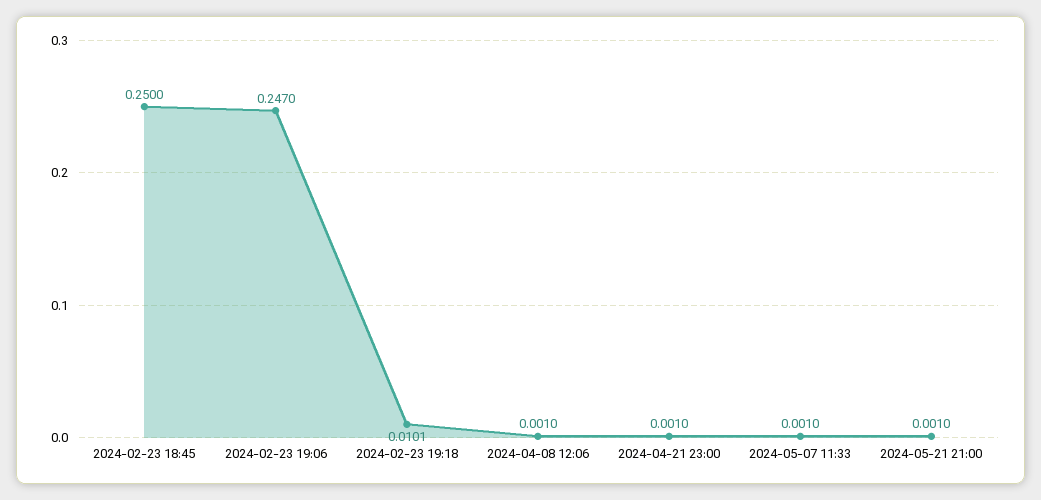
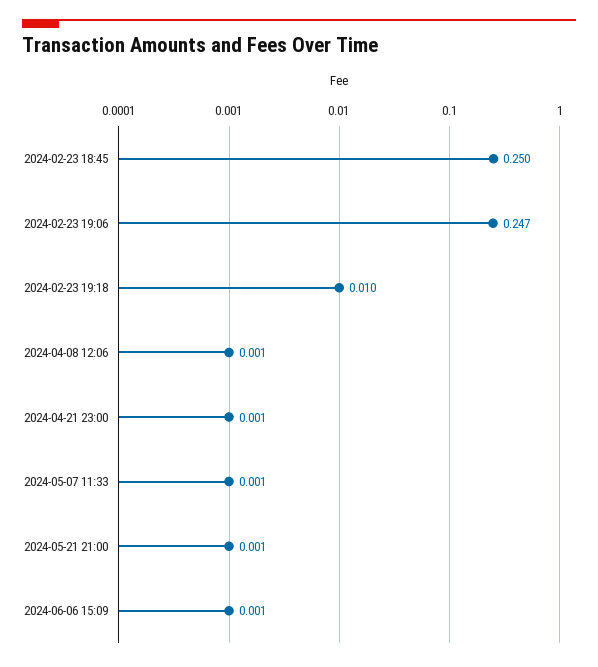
2024-06-06 15:09: none -> 0.001

